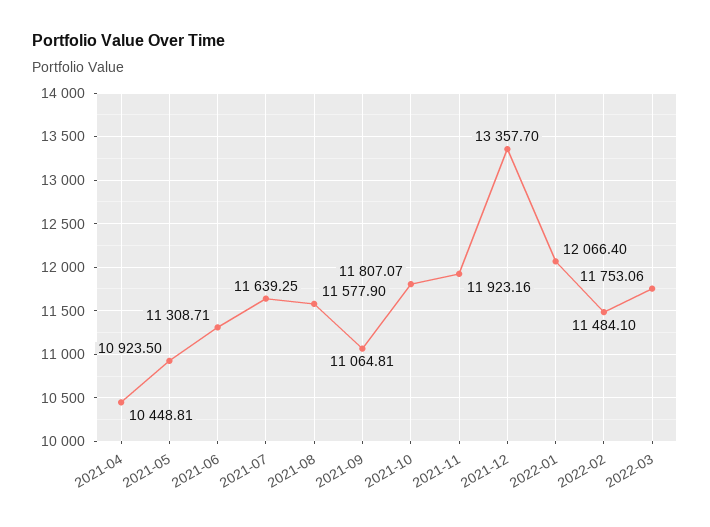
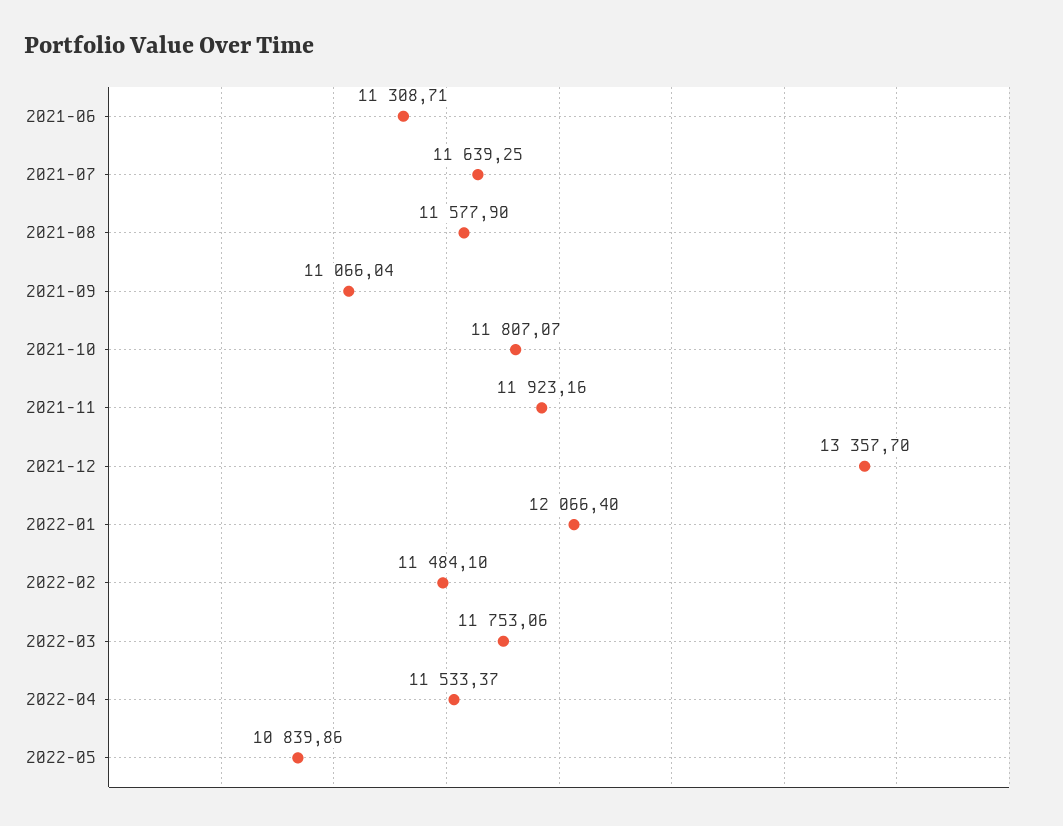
2021-04: 10448.81 -> none
2021-05: 10923.5 -> none
2021-09: 11064.81 -> 11066.04
2022-04: none -> 11533.37
2022-05: none -> 10839.86

